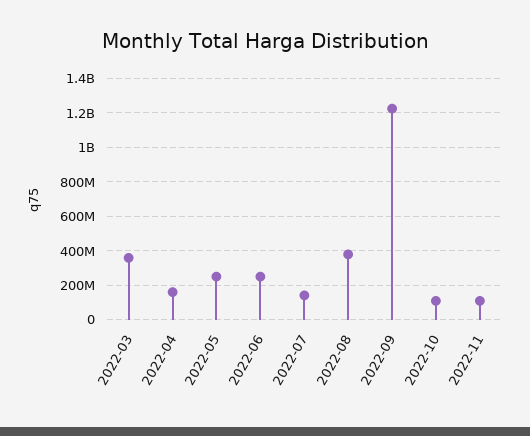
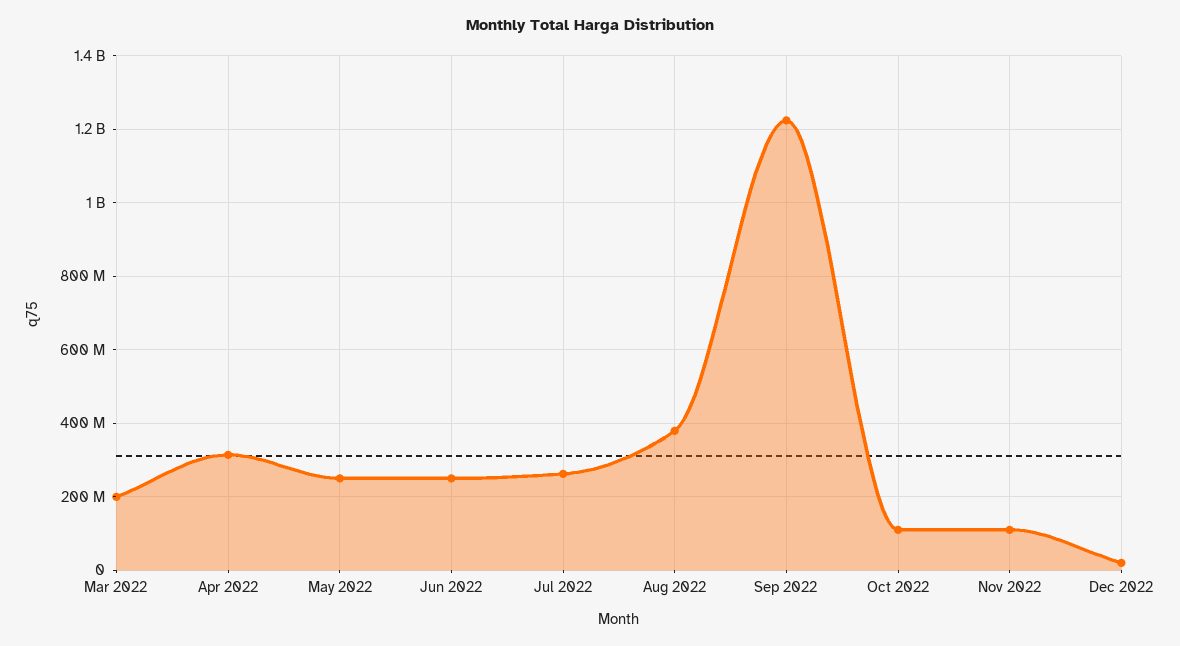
2022-03: 350000000 -> 200000000
2022-04: 150000000 -> 320000000
2022-07: 150000000 -> 260000000
Dec 2022: none -> 20000000

